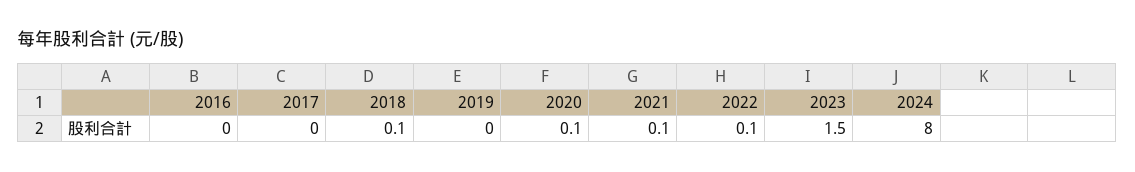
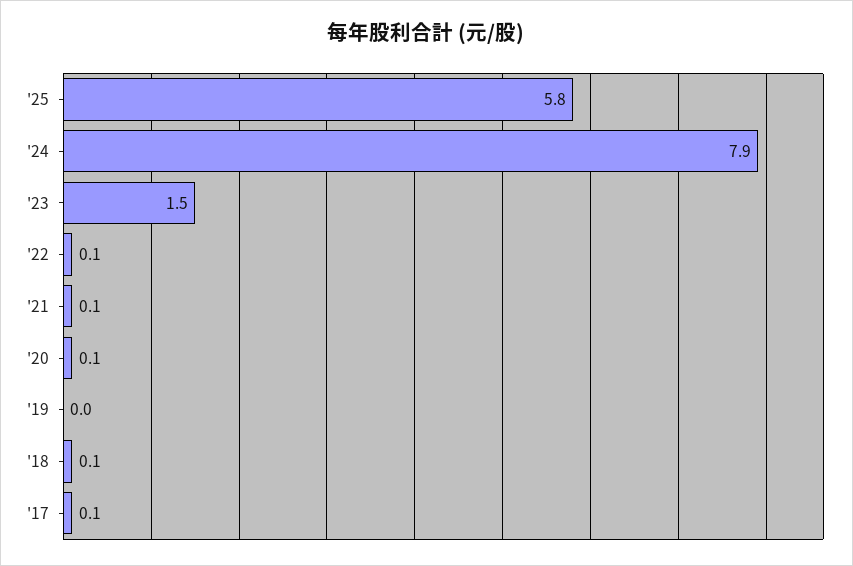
2016: 0 -> none
2017: 0 -> 0.1
2024: 8 -> 7.9
'25: none -> 5.8

